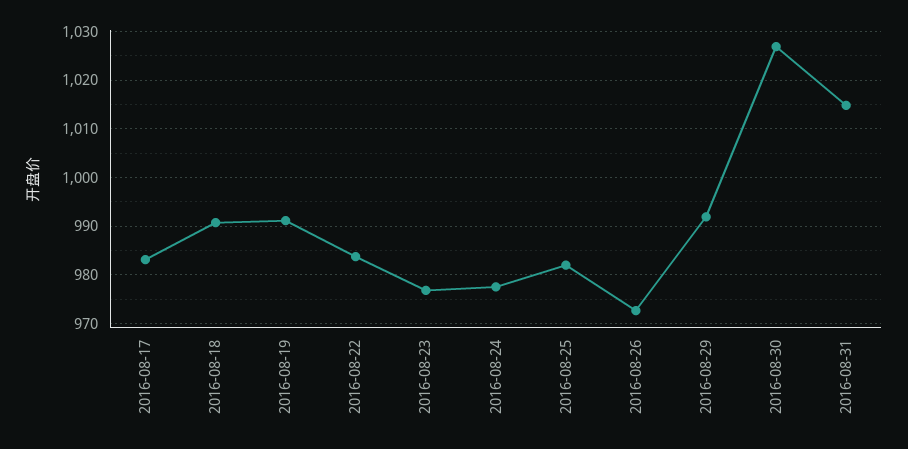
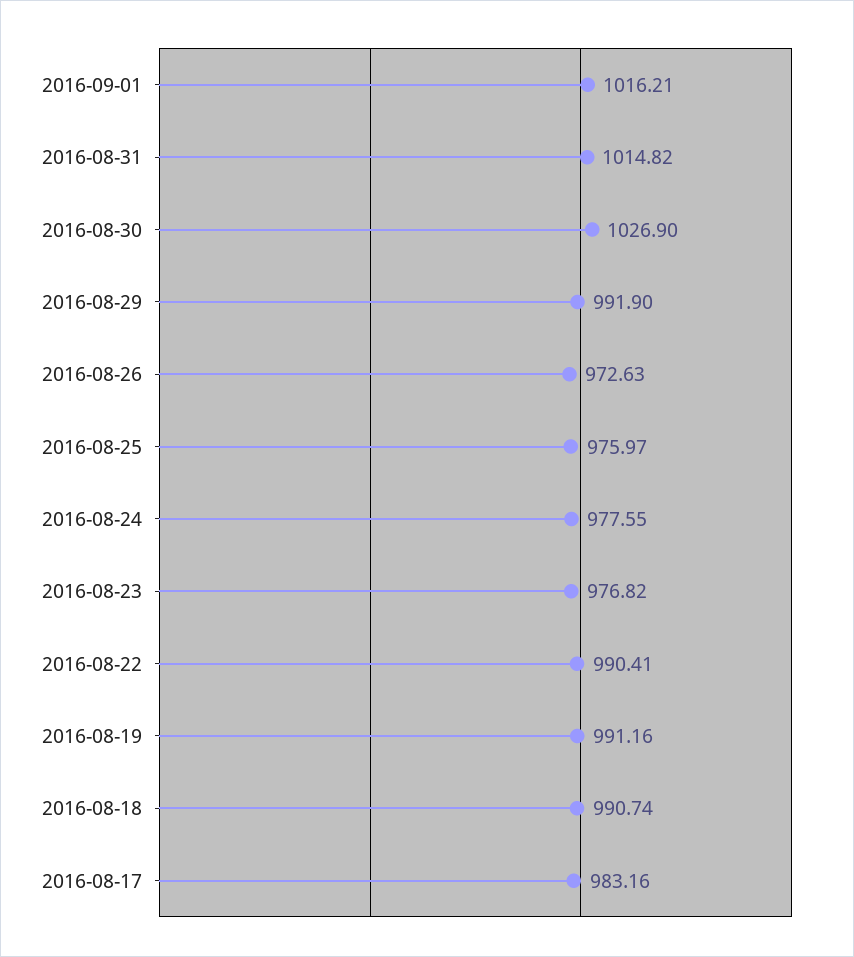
2016-08-22: 984 -> 990.41
2016-08-25: 982 -> 975.97
2016-09-01: none -> 1016.21

